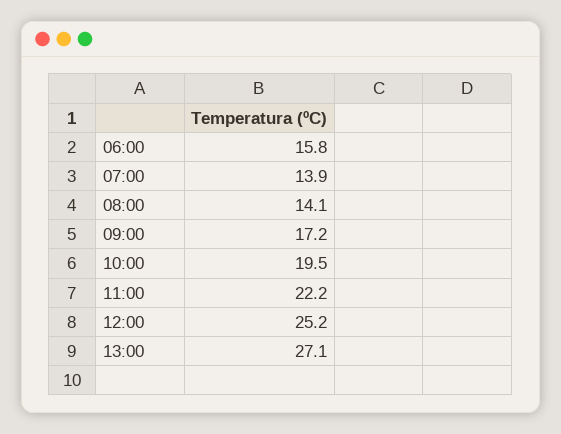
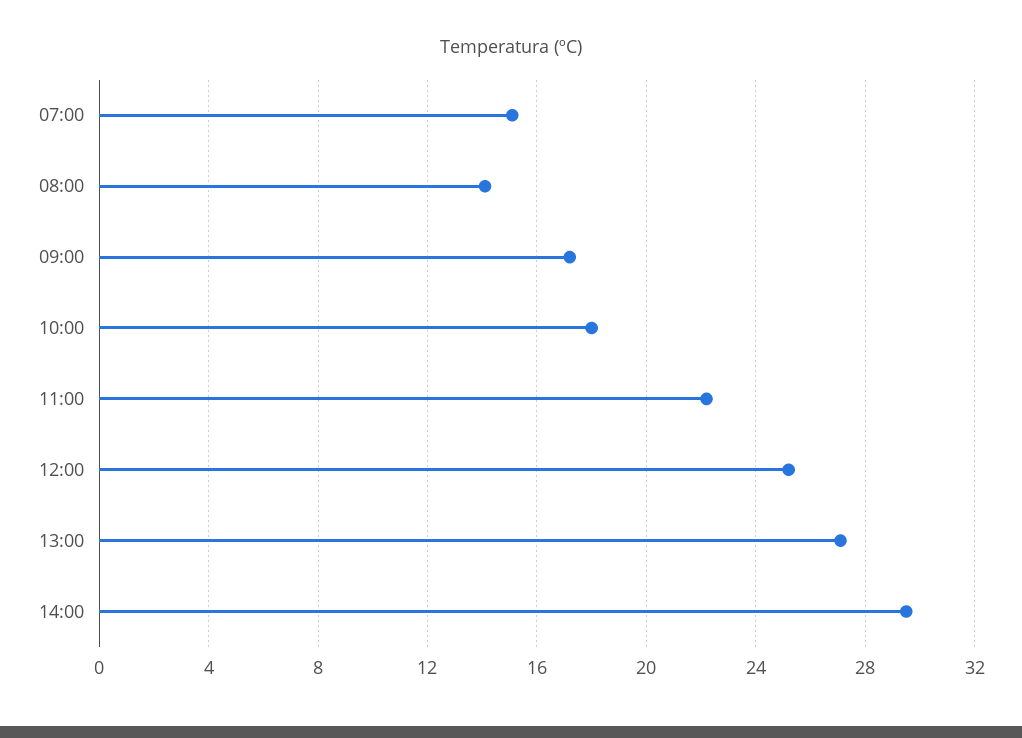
06:00: 15.8 -> none
07:00: 13.9 -> 15
10:00: 19.5 -> 18
14:00: none -> 29.5

